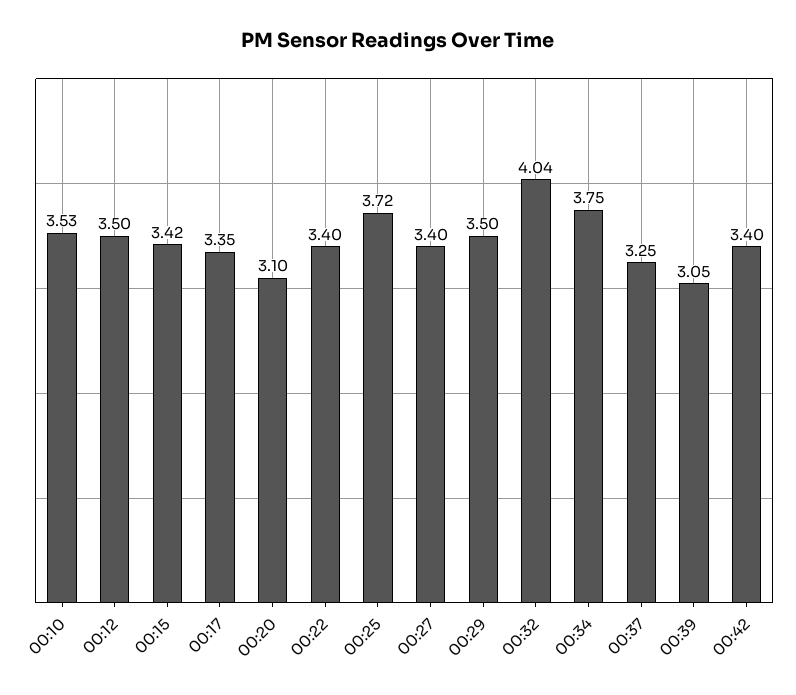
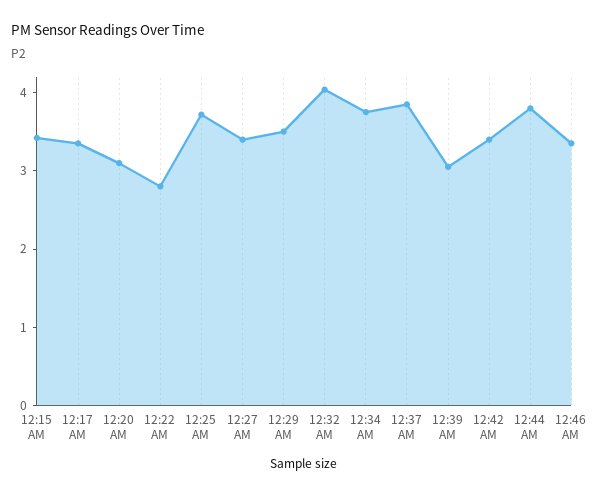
00:10: 3.53 -> none
00:12: 3.5 -> none
00:22: 3.4 -> 2.8
00:37: 3.25 -> 3.8
12:44 AM: none -> 3.8
12:46 AM: none -> 3.4

